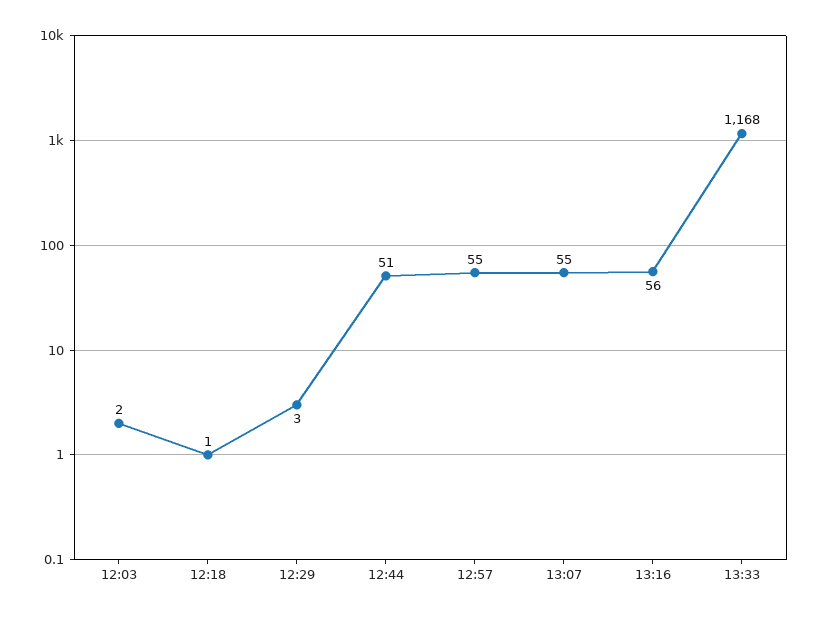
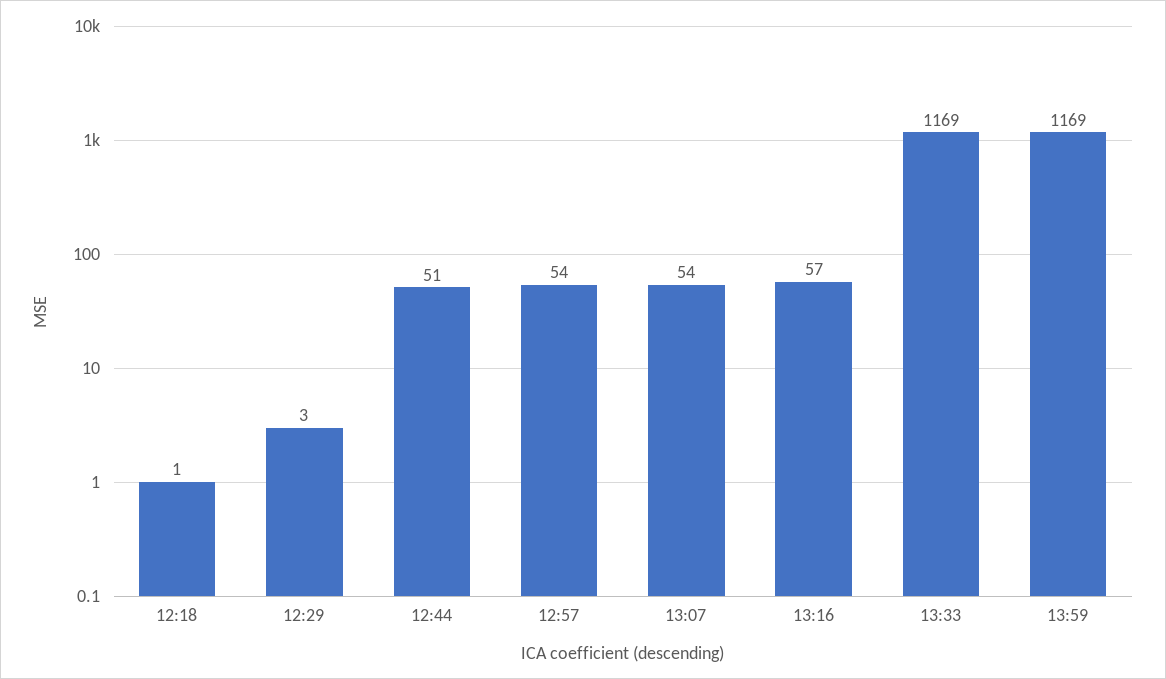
12:03: 2 -> none
12:57: 55 -> 54
13:07: 55 -> 54
13:16: 56 -> 57
13:33: 1168 -> 1169
13:59: none -> 1169

